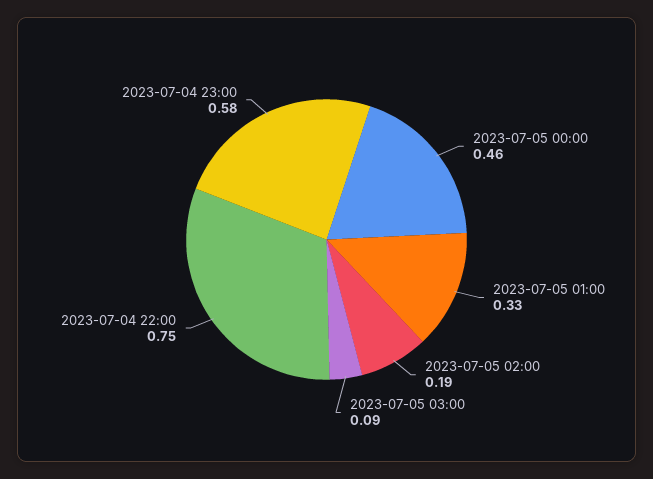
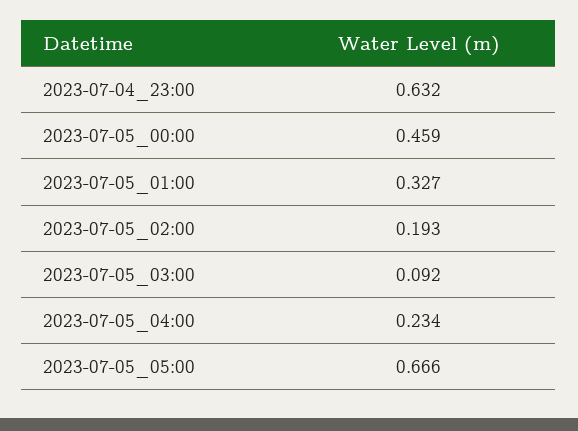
2023-07-04 22:00: 0.75 -> none
2023-07-04 23:00: 0.58 -> 0.632
2023-07-05_04:00: none -> 0.234
2023-07-05_05:00: none -> 0.666

